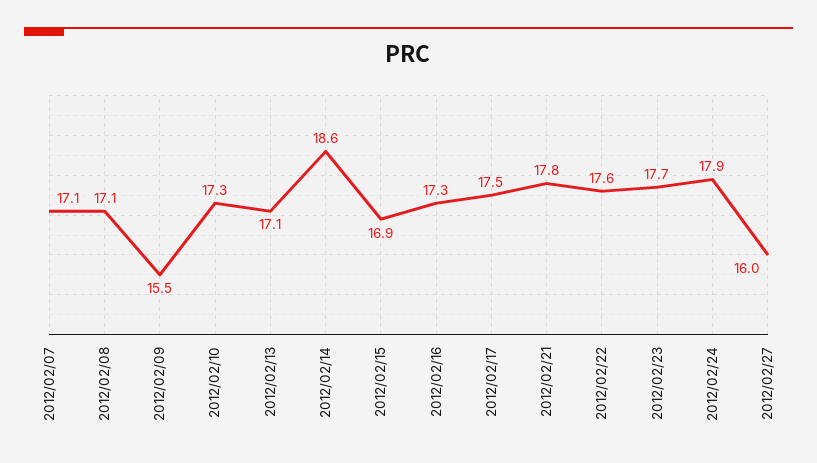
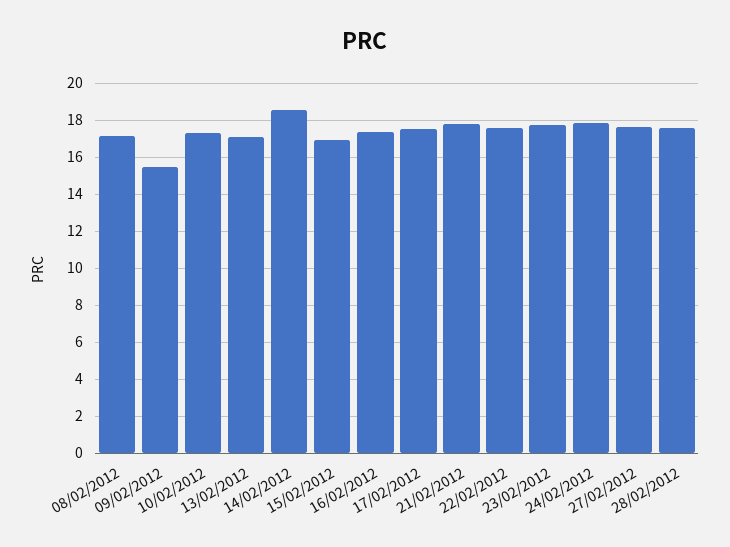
2012/02/07: 17.1 -> none
2012/02/27: 16 -> 17.5
28/02/2012: none -> 17.5

